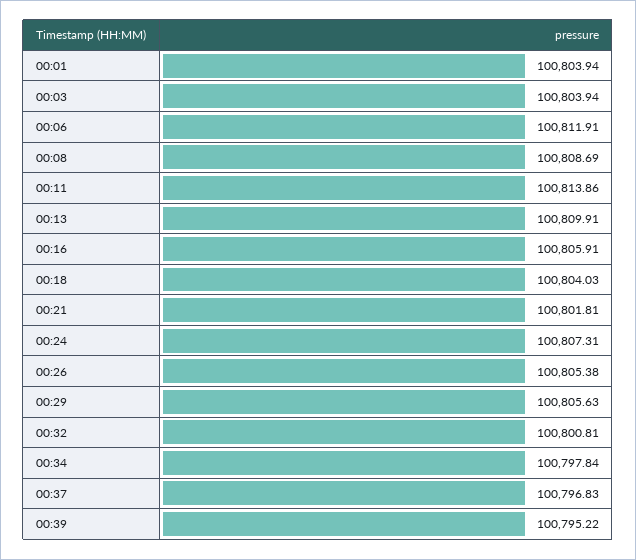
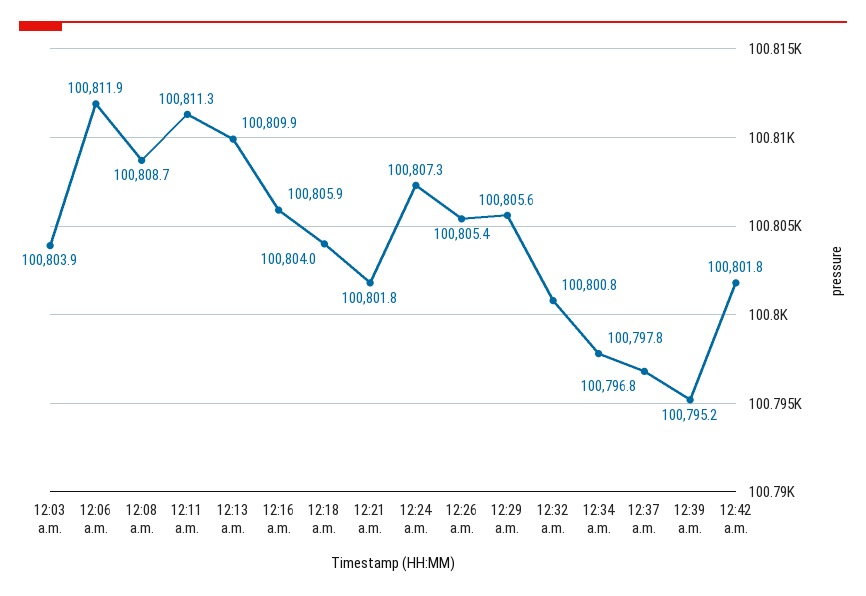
00:01: 100803.94 -> none
00:11: 100813.86 -> 100811.3
12:42 a.m.: none -> 100801.8

